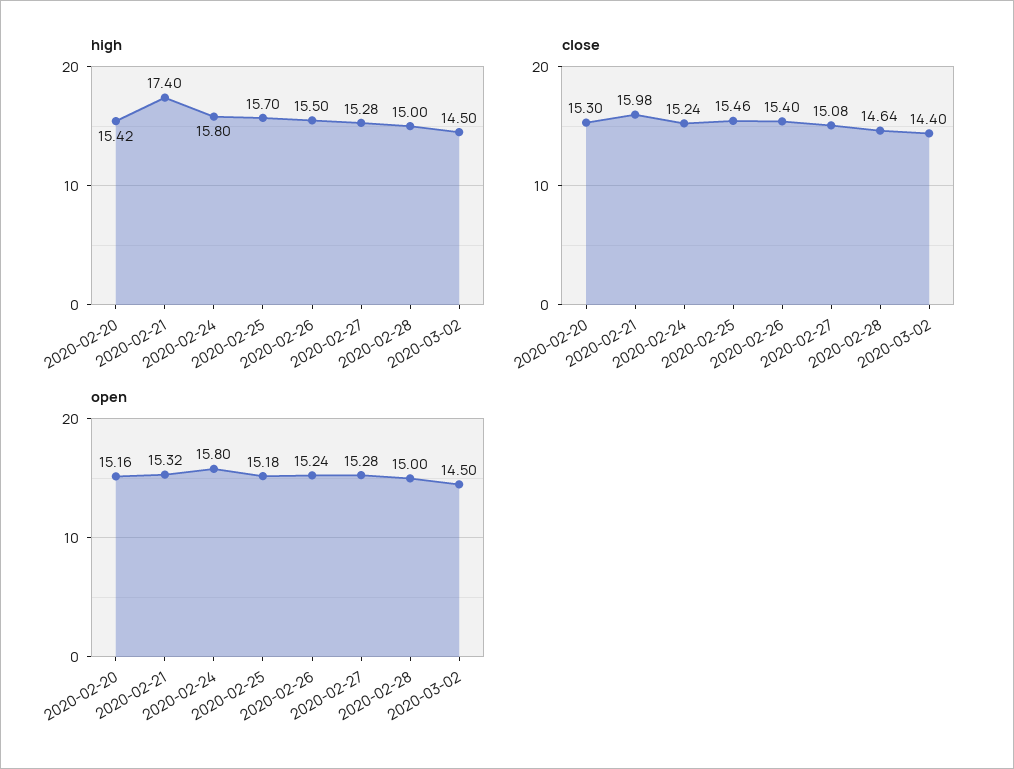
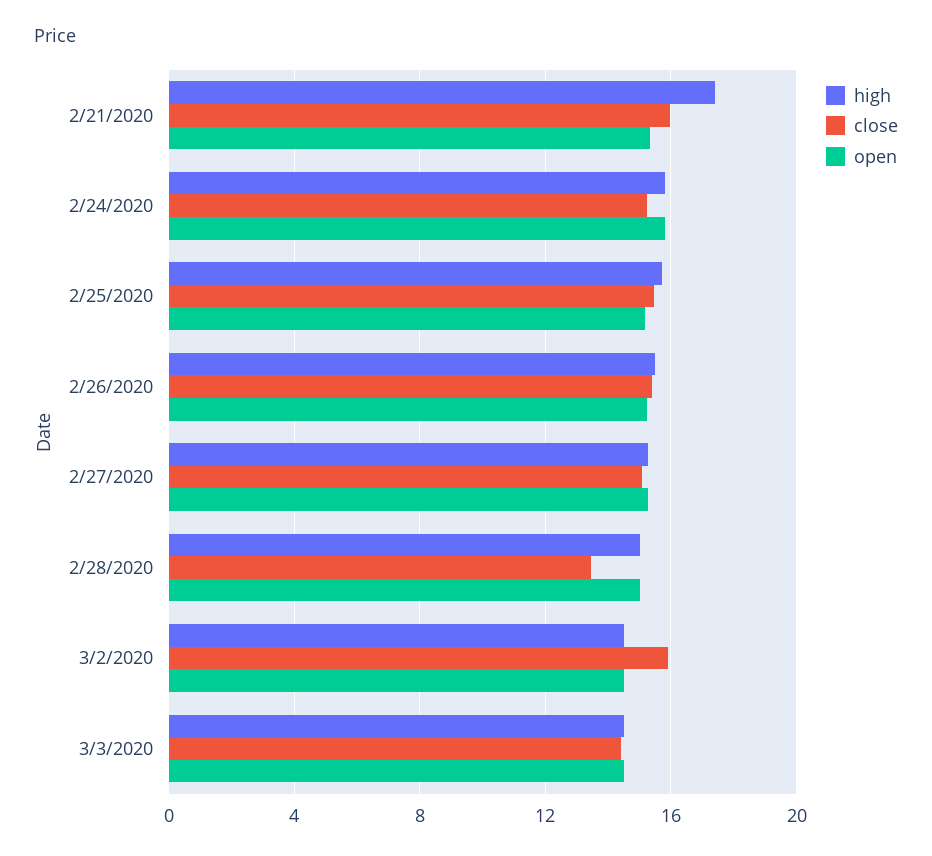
high, 2020-02-20: 15.42 -> none
close, 2020-02-20: 15.3 -> none
close, 2020-02-28: 14.64 -> 13.5
close, 2020-03-02: 14.4 -> 16
open, 2020-02-20: 15.16 -> none
high, 3/3/2020: none -> 14.5
close, 3/3/2020: none -> 14.5
open, 3/3/2020: none -> 14.5

